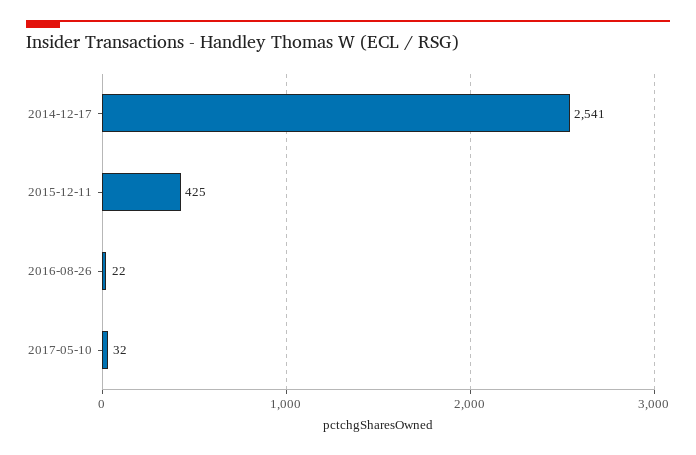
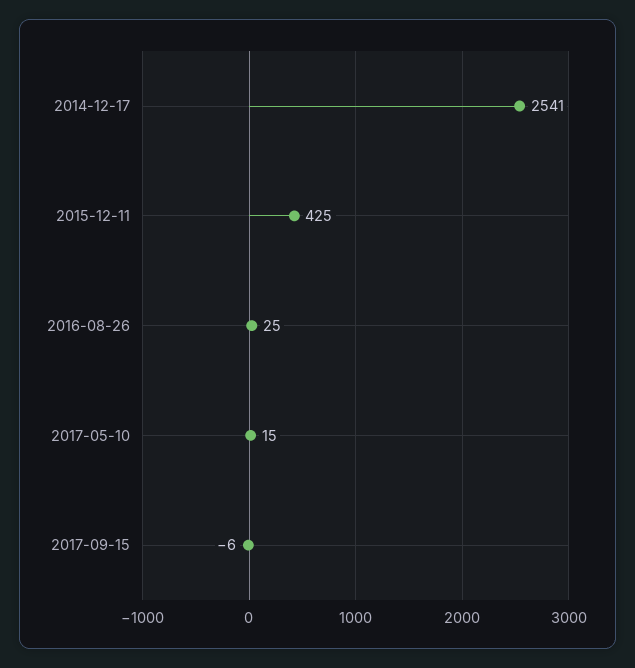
2016-08-26: 22 -> 25
2017-05-10: 32 -> 15
2017-09-15: none -> -6

